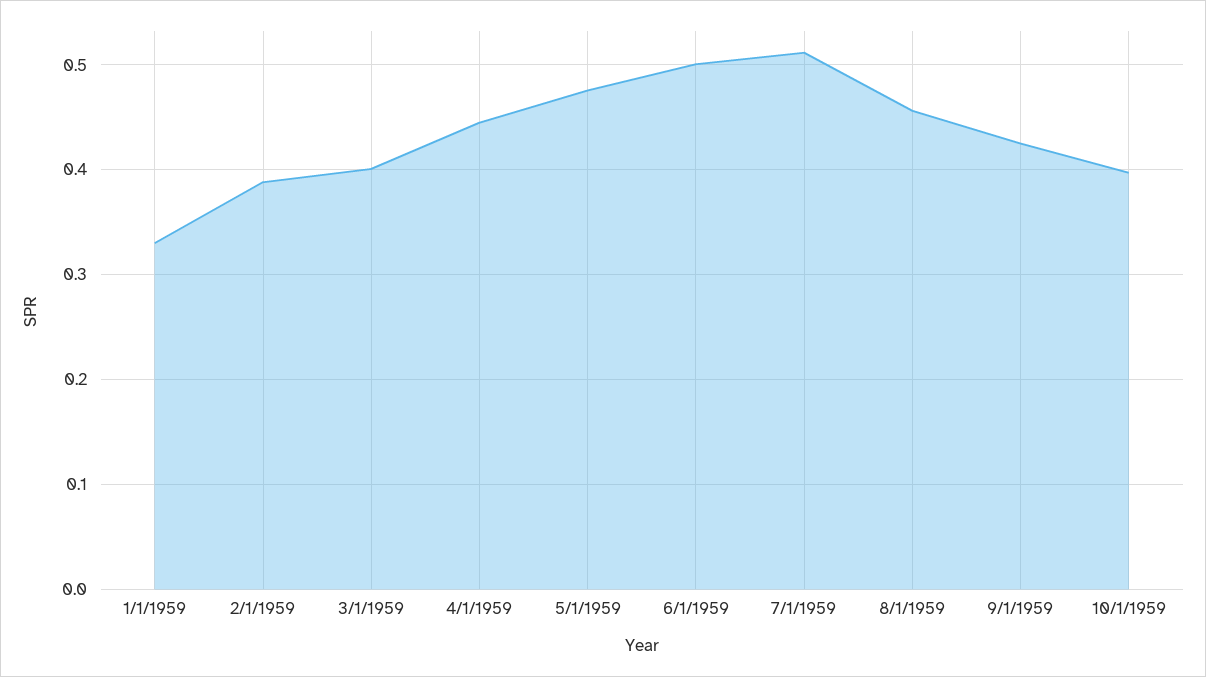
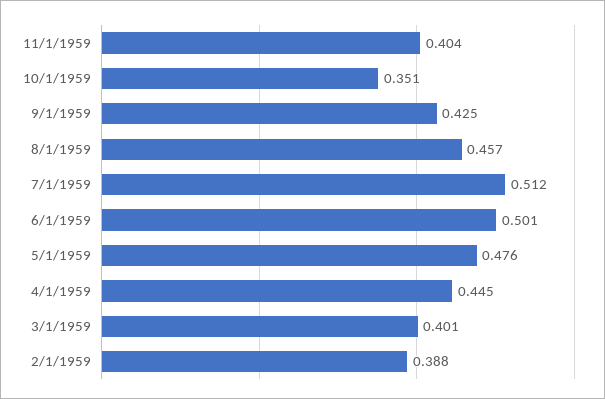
1/1/1959: 0.33 -> none
10/1/1959: 0.4 -> 0.351
11/1/1959: none -> 0.404

